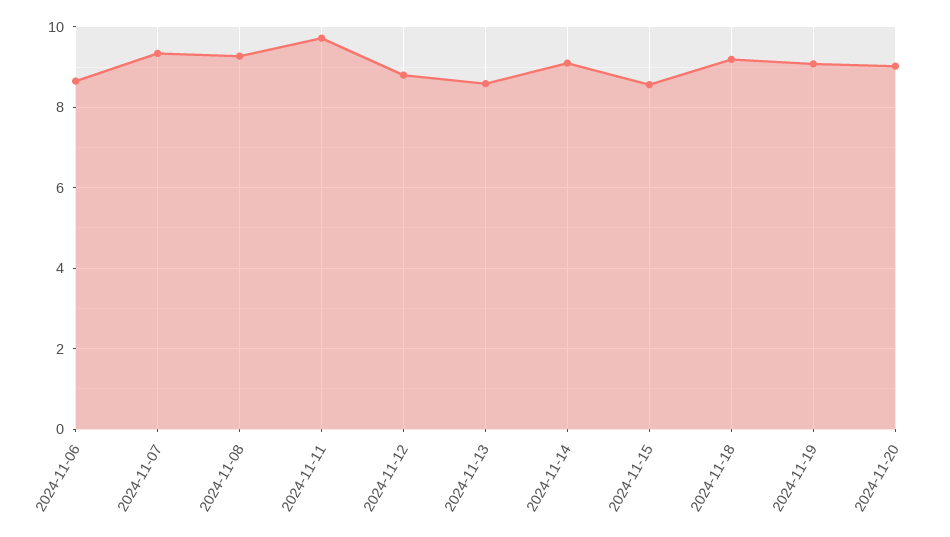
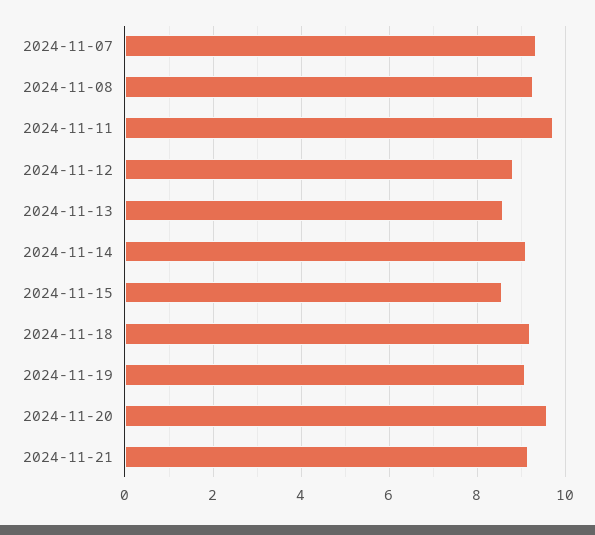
2024-11-06: 8.6 -> none
2024-11-20: 9 -> 9.6
2024-11-21: none -> 9.2

